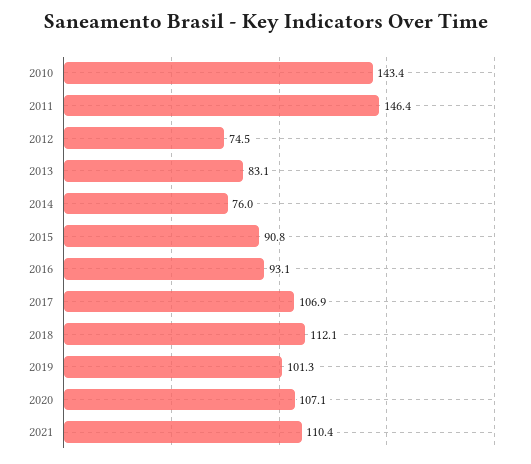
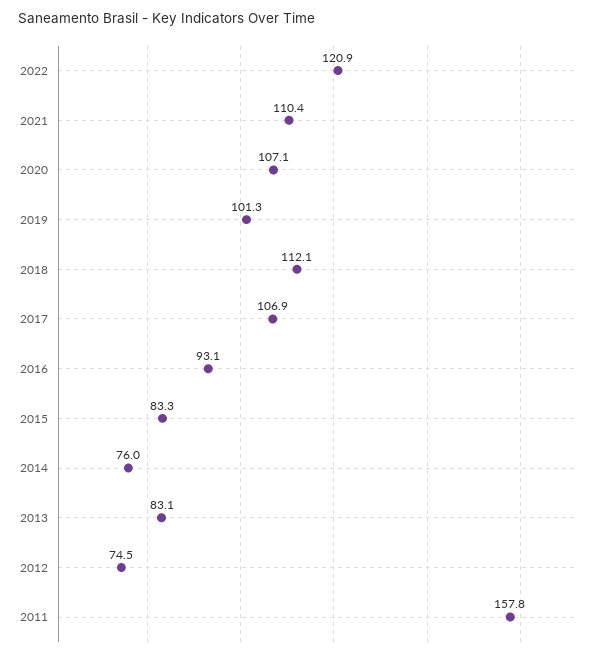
2010: 143.4 -> none
2011: 146.4 -> 157.8
2015: 90.8 -> 83.3
2022: none -> 120.9

